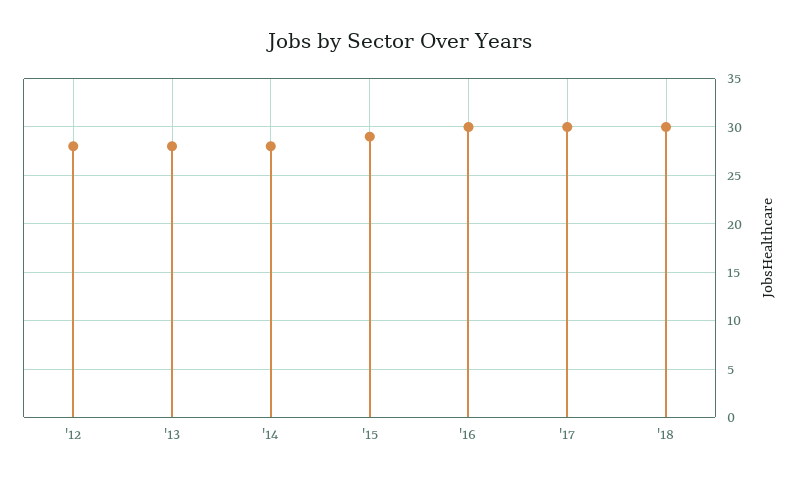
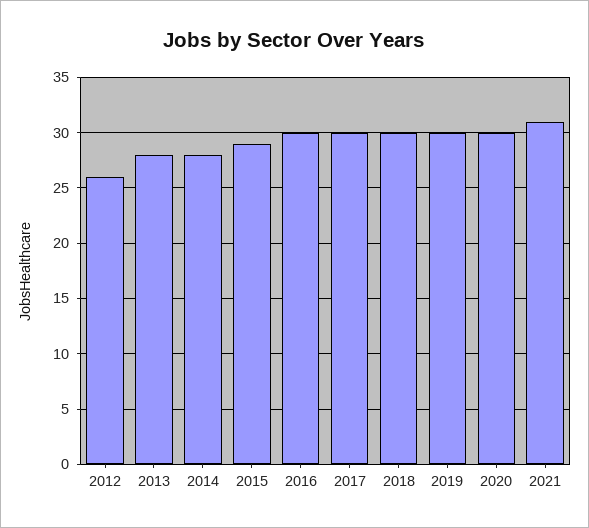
'12: 28 -> 26
2019: none -> 30
2020: none -> 30
2021: none -> 31

